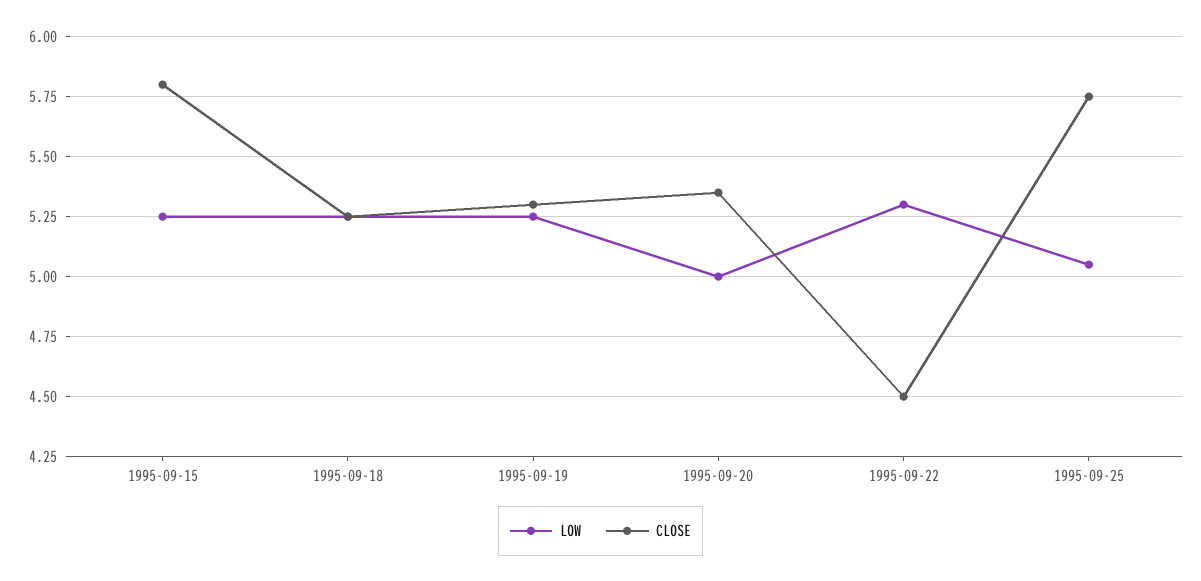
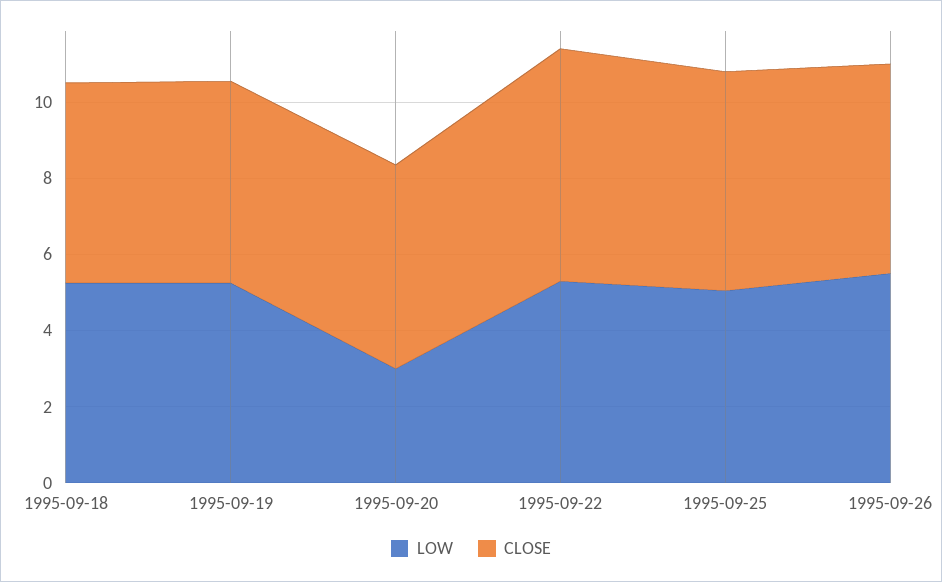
LOW, 1995-09-15: 5.25 -> none
CLOSE, 1995-09-15: 5.8 -> none
LOW, 1995-09-20: 5 -> 3
CLOSE, 1995-09-22: 4.5 -> 6
LOW, 1995-09-26: none -> 5.5
CLOSE, 1995-09-26: none -> 5.5

